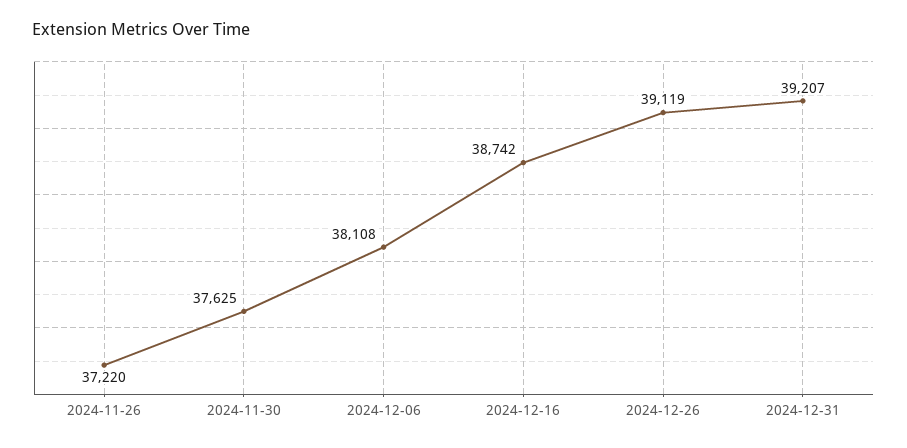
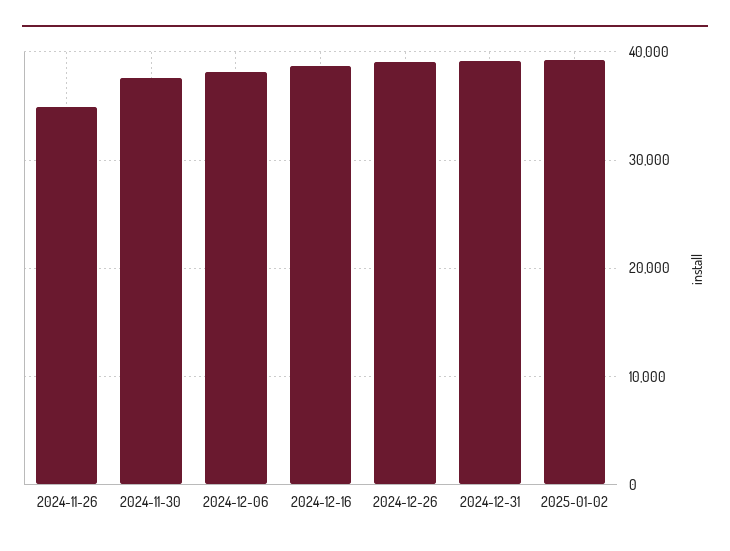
2024-11-26: 37220 -> 35000
2025-01-02: none -> 39000

